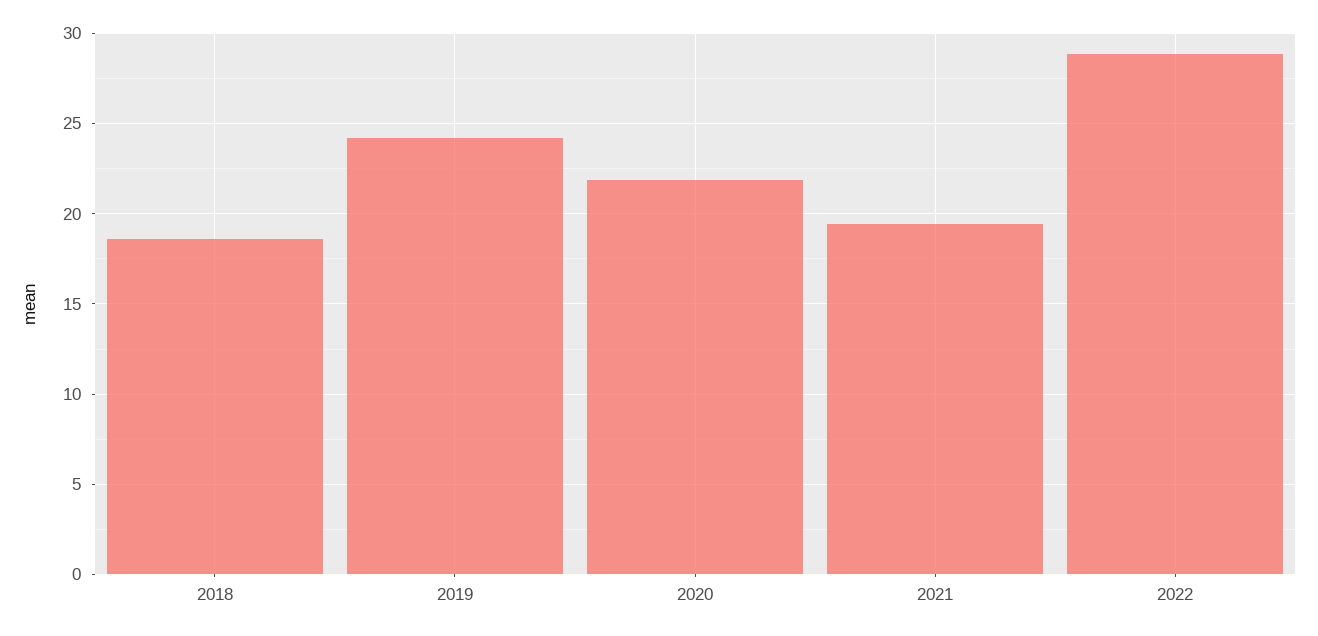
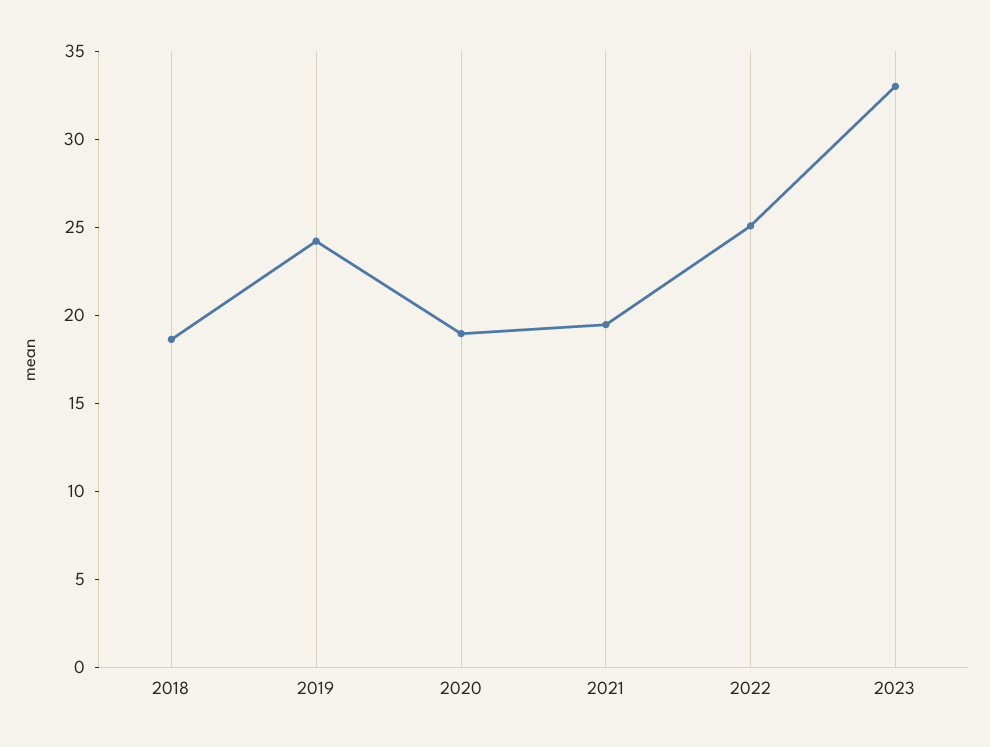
2020: 22 -> 19
2022: 29 -> 25
2023: none -> 33

